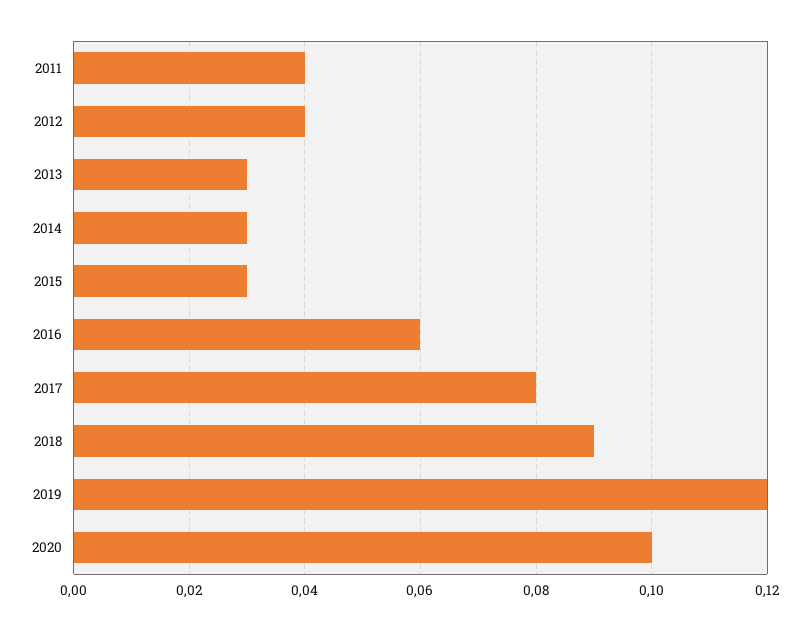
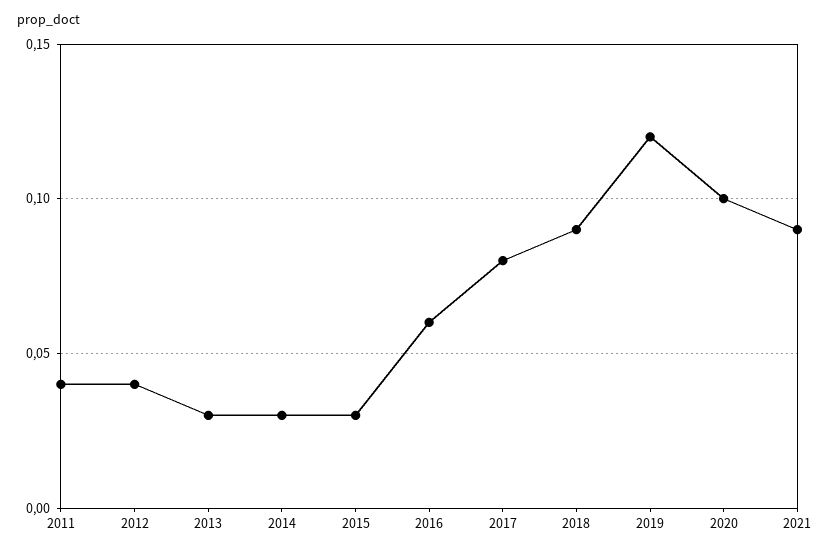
2021: none -> 0.09

